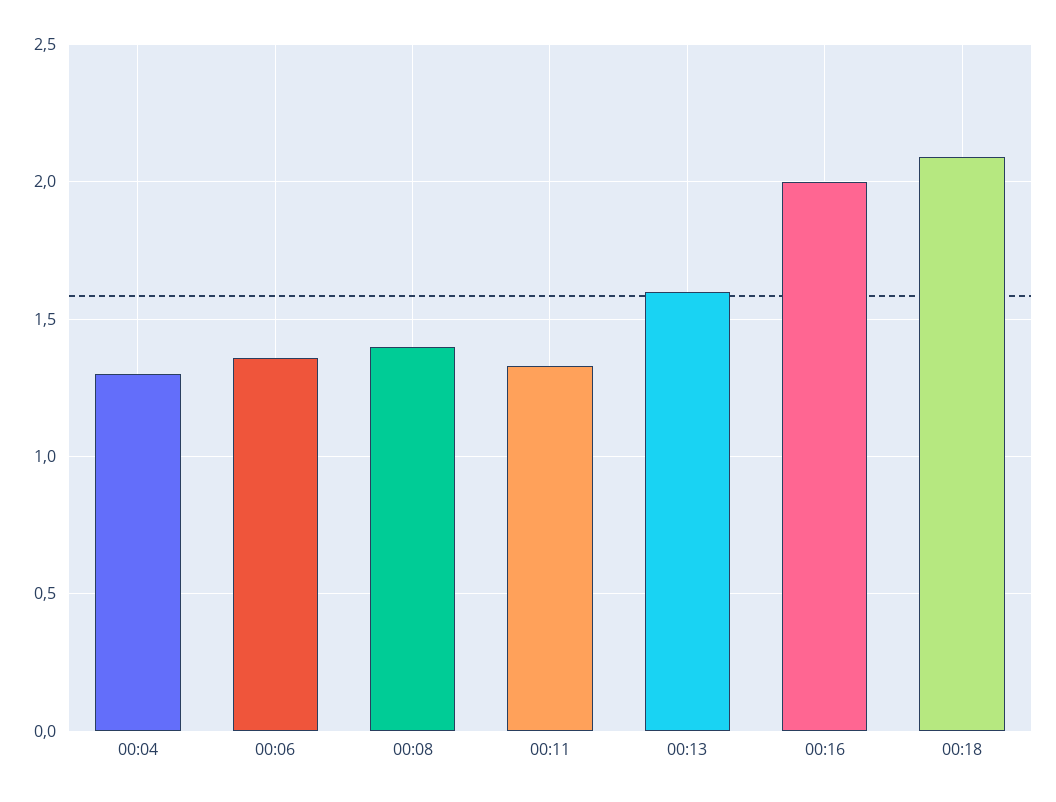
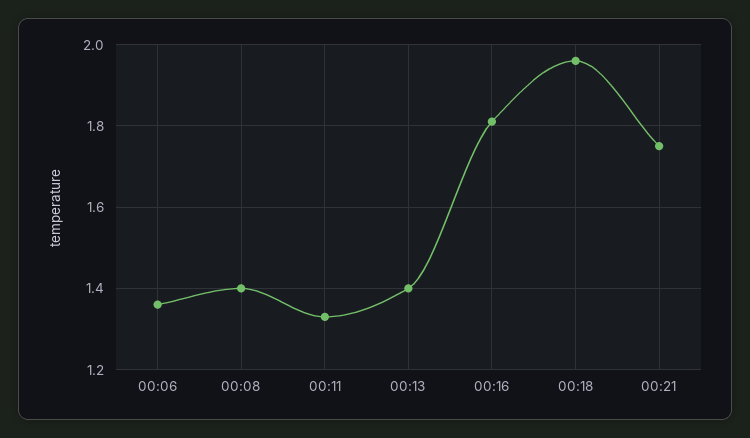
00:04: 1.3 -> none
00:13: 1.6 -> 1.4
00:16: 2 -> 1.8
00:18: 2.1 -> 1.95
00:21: none -> 1.75

